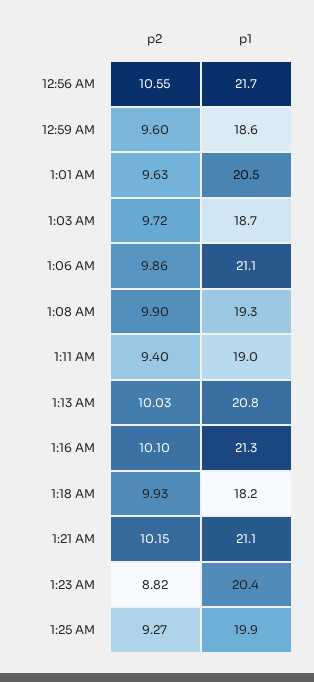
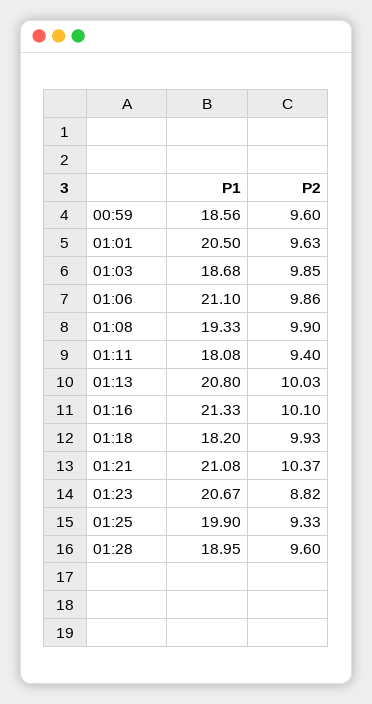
p2, 12:56 AM: 10.55 -> none
p1, 12:56 AM: 21.7 -> none
p2, 1:03 AM: 9.72 -> 9.85
p1, 1:11 AM: 19 -> 18.08
p2, 1:21 AM: 10.15 -> 10.37
p1, 1:23 AM: 20.4 -> 20.67
p2, 1:25 AM: 9.27 -> 9.33
p1, 01:28: none -> 18.95
p2, 01:28: none -> 9.6

